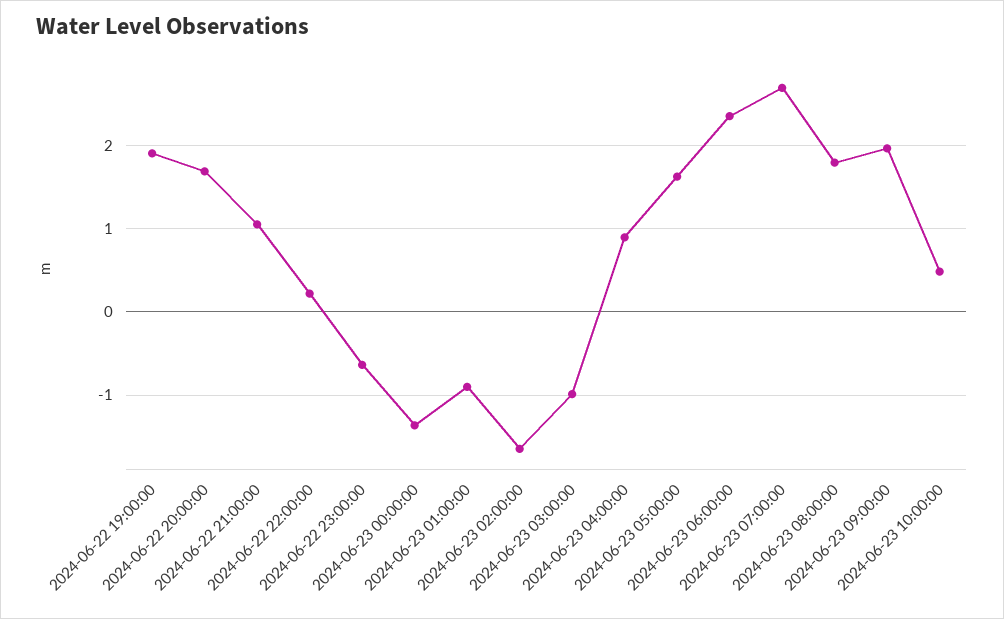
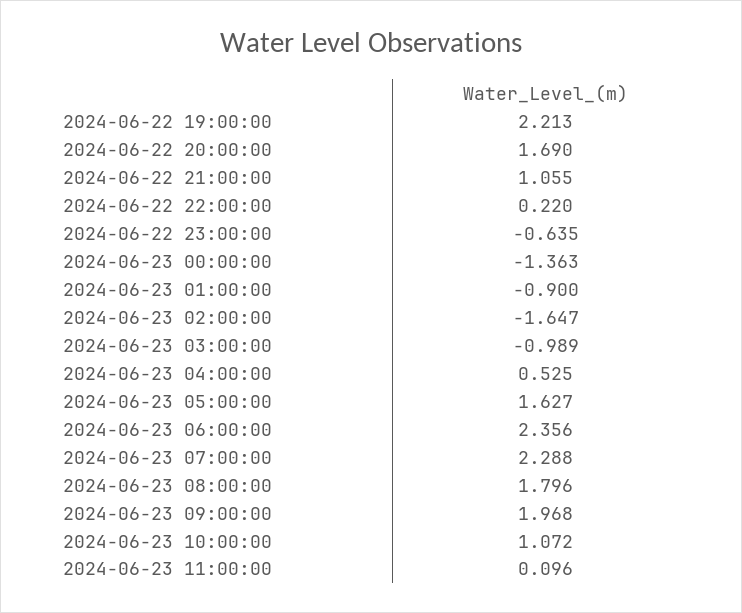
2024-06-22 19:00:00: 1.9 -> 2.213
2024-06-23 04:00:00: 0.9 -> 0.525
2024-06-23 07:00:00: 2.7 -> 2.288
2024-06-23 10:00:00: 0.5 -> 1.072
2024-06-23 11:00:00: none -> 0.096

